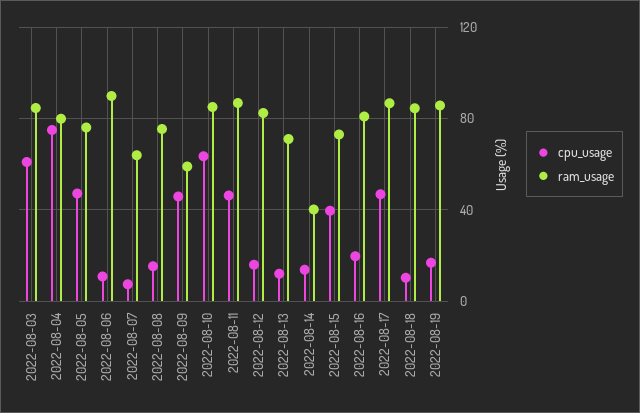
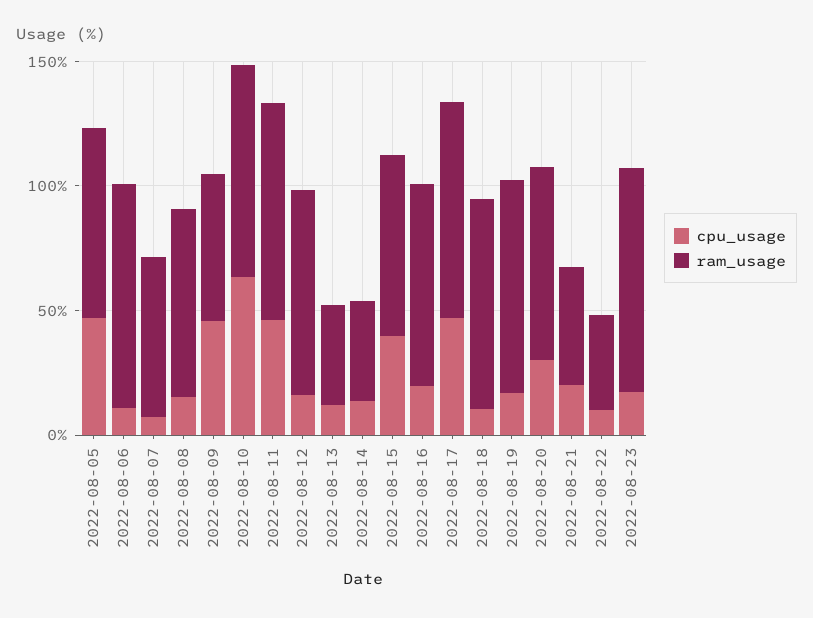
cpu_usage, 2022-08-03: 60 -> none
ram_usage, 2022-08-03: 85 -> none
cpu_usage, 2022-08-04: 75 -> none
ram_usage, 2022-08-04: 80 -> none
ram_usage, 2022-08-13: 70 -> 40
cpu_usage, 2022-08-20: none -> 30
ram_usage, 2022-08-20: none -> 80
cpu_usage, 2022-08-21: none -> 20
ram_usage, 2022-08-21: none -> 50
cpu_usage, 2022-08-22: none -> 10
ram_usage, 2022-08-22: none -> 40
cpu_usage, 2022-08-23: none -> 20
ram_usage, 2022-08-23: none -> 90

